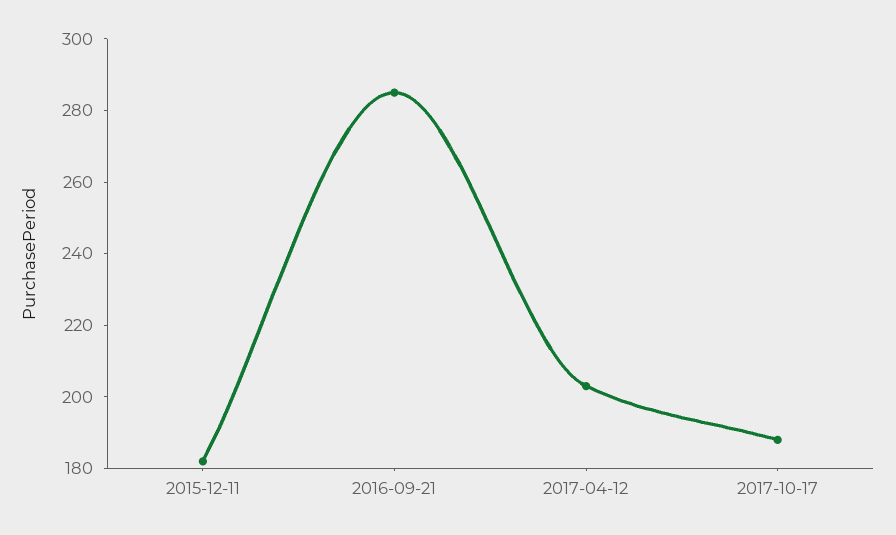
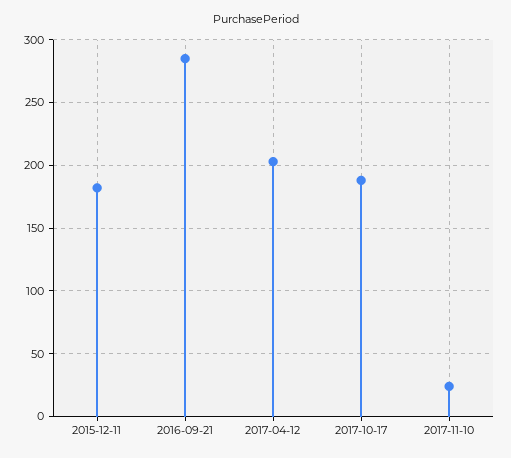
2017-11-10: none -> 25

